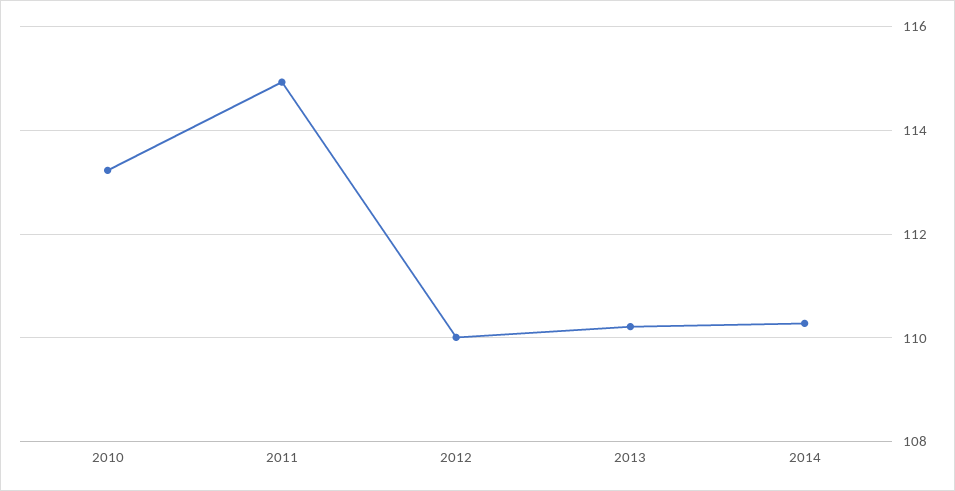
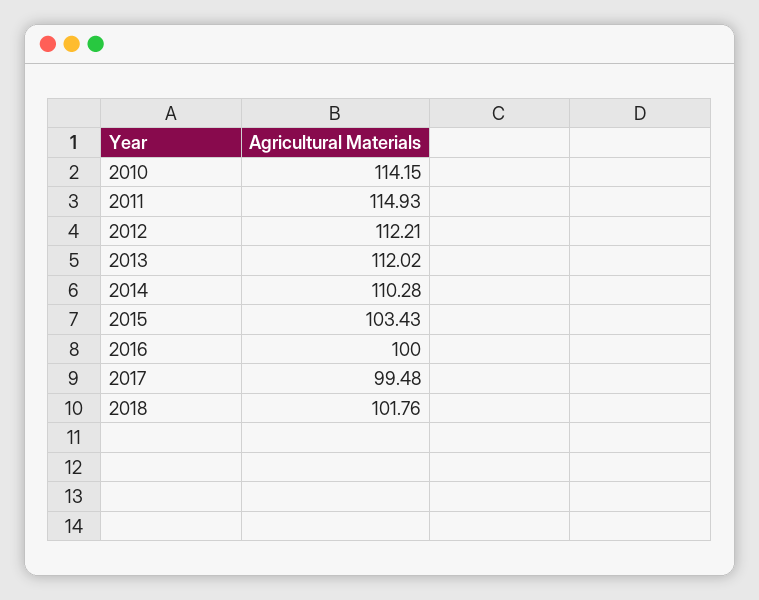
2010: 113.2 -> 114.15
2012: 110 -> 112.21
2013: 110.2 -> 112.02
2015: none -> 103.43
2016: none -> 100
2017: none -> 99.48
2018: none -> 101.76

